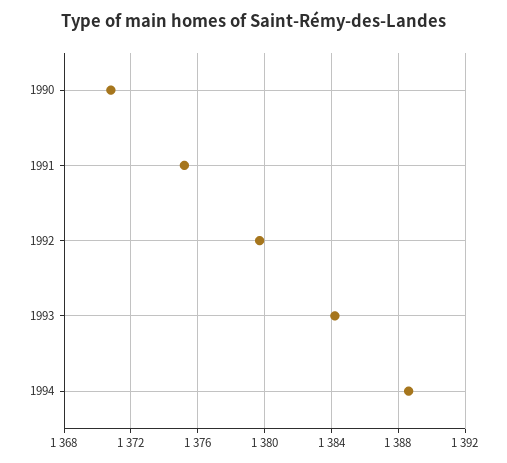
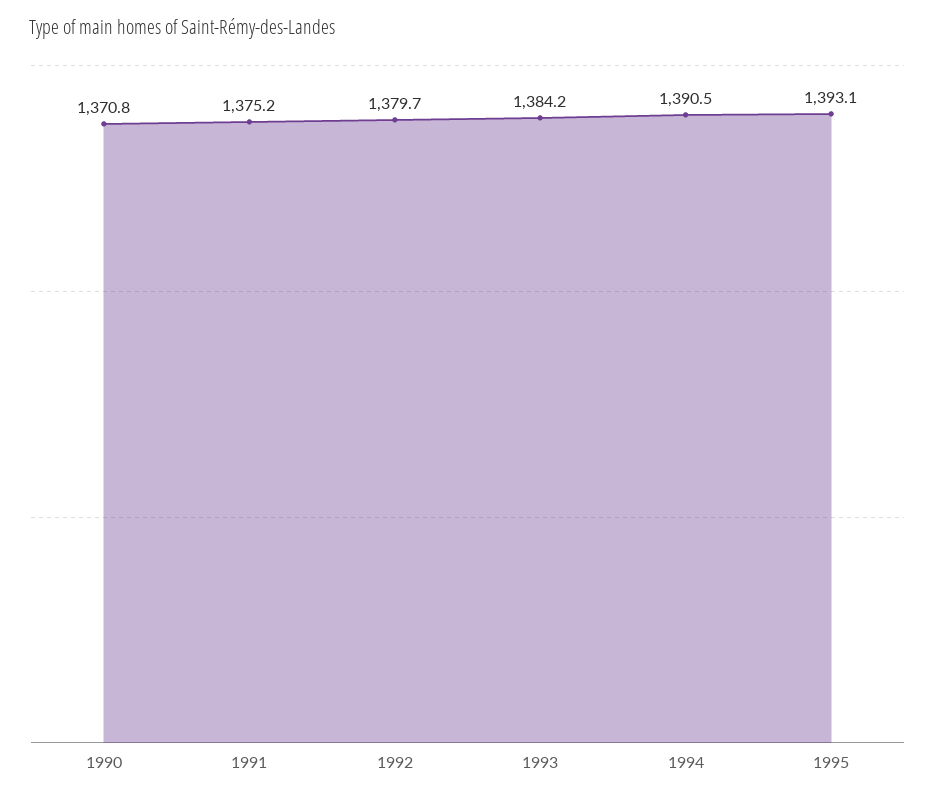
1994: 1388.5 -> 1390.5
1995: none -> 1393.1

